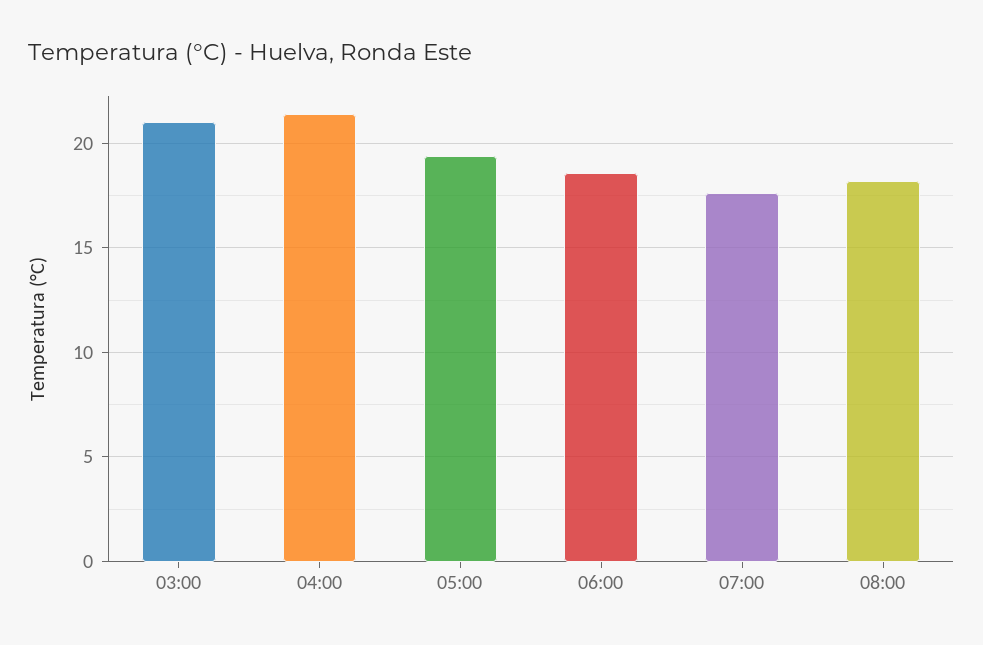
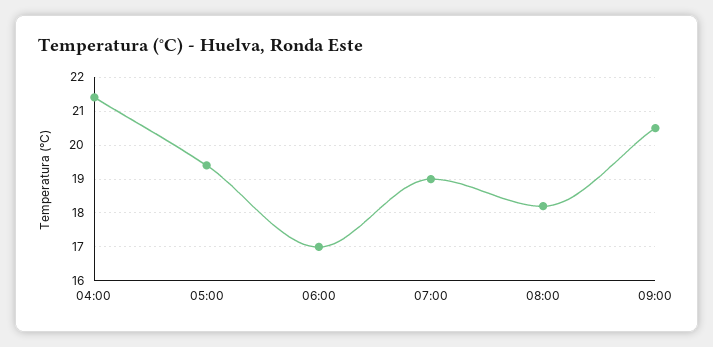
03:00: 21 -> none
06:00: 18.5 -> 17
07:00: 17.5 -> 19
09:00: none -> 20.5

